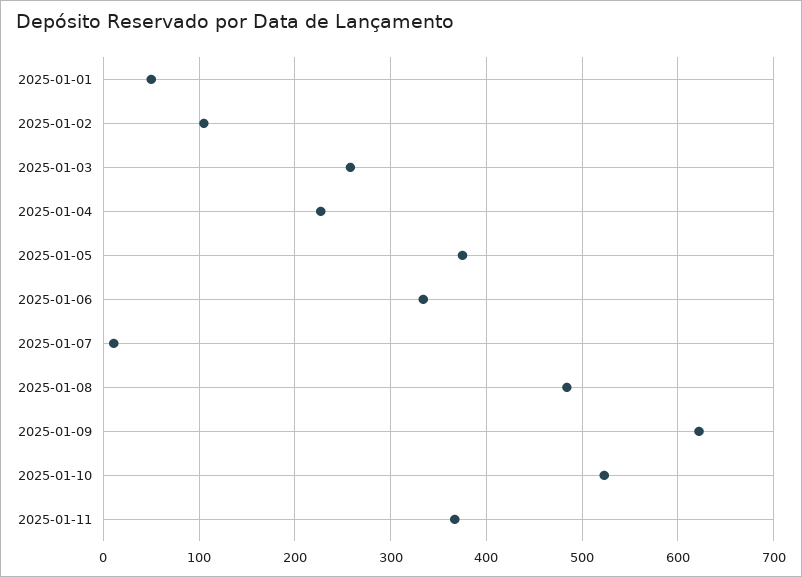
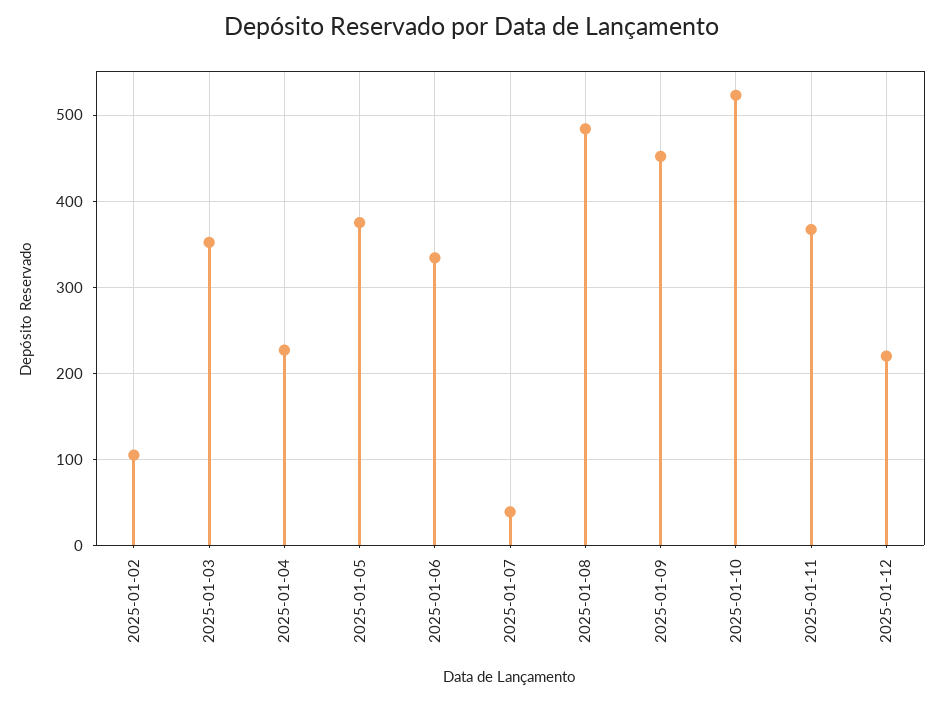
2025-01-01: 50 -> none
2025-01-03: 260 -> 350
2025-01-07: 10 -> 40
2025-01-09: 620 -> 450
2025-01-12: none -> 220

